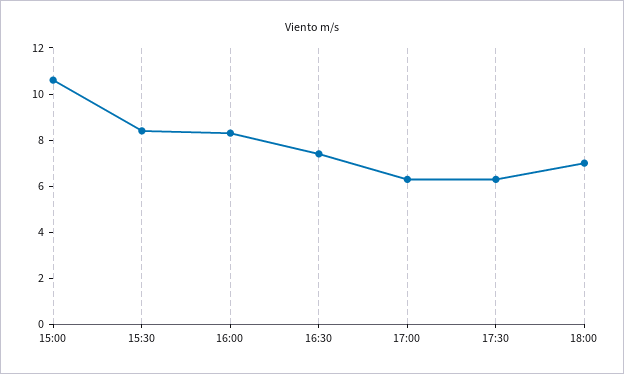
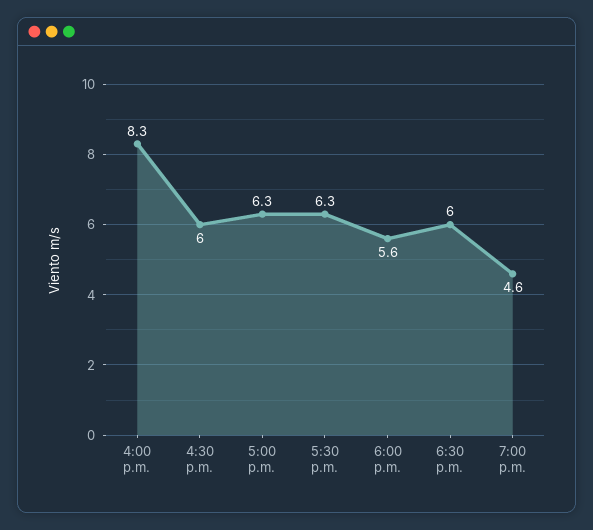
15:00: 10.5 -> none
15:30: 8.5 -> none
16:30: 7.5 -> 6
18:00: 7 -> 5.6
6:30 p.m.: none -> 6
7:00 p.m.: none -> 4.6

